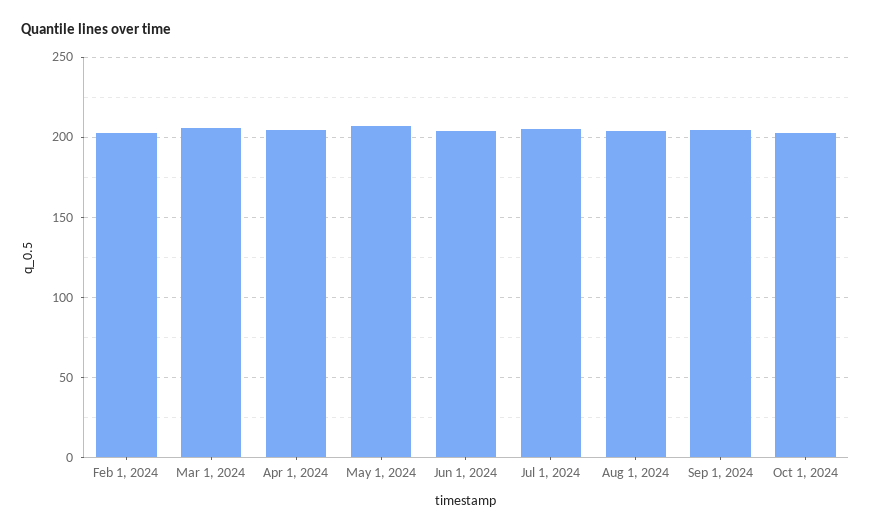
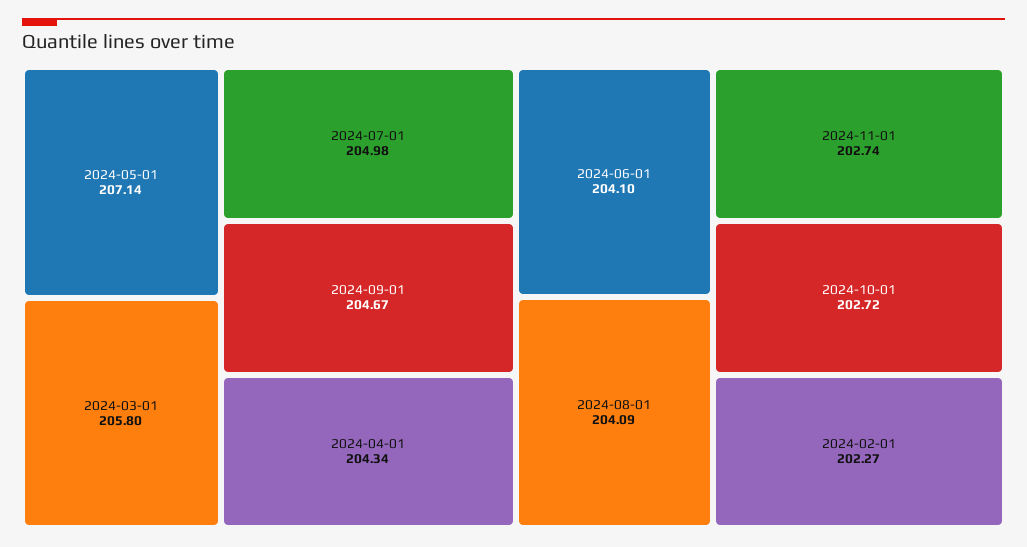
2024-11-01: none -> 202.74

